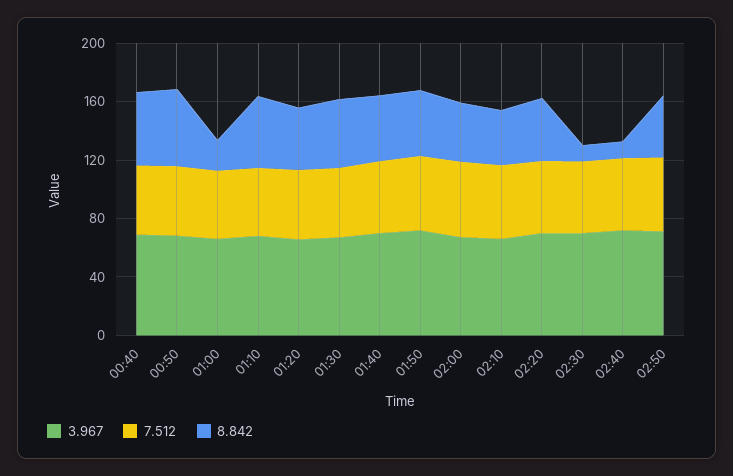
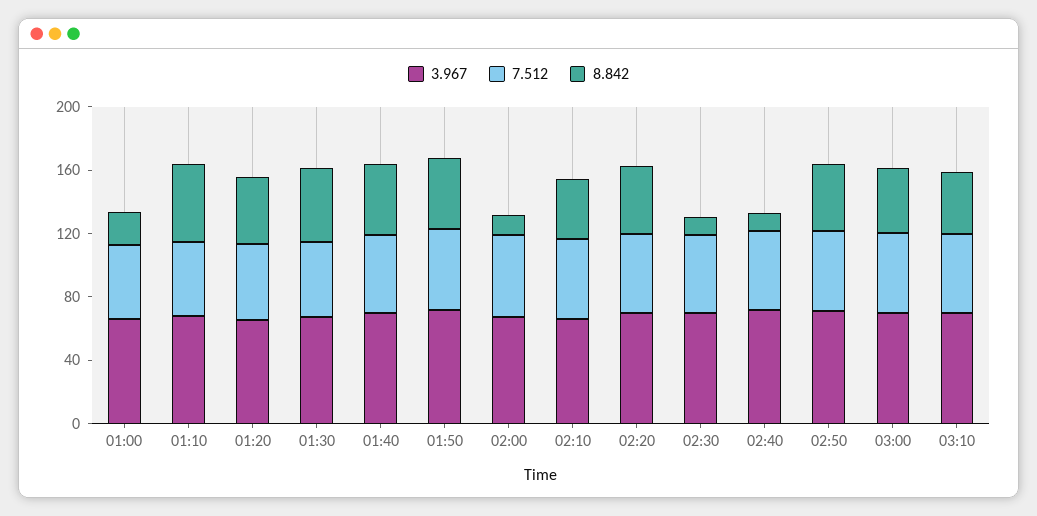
3.967, 00:40: 70 -> none
7.512, 00:40: 50 -> none
8.842, 00:40: 50 -> none
3.967, 00:50: 70 -> none
7.512, 00:50: 50 -> none
8.842, 00:50: 50 -> none
8.842, 02:00: 40 -> 10
3.967, 03:00: none -> 70
7.512, 03:00: none -> 50
8.842, 03:00: none -> 40
3.967, 03:10: none -> 70
7.512, 03:10: none -> 50
8.842, 03:10: none -> 40

